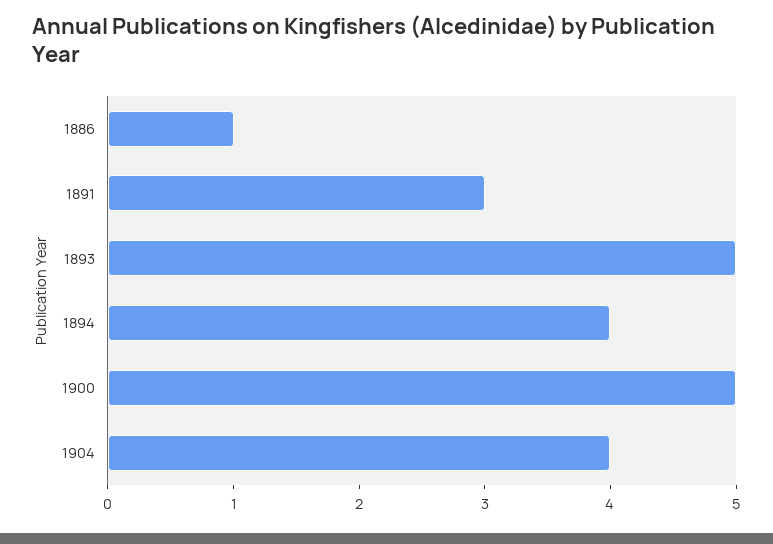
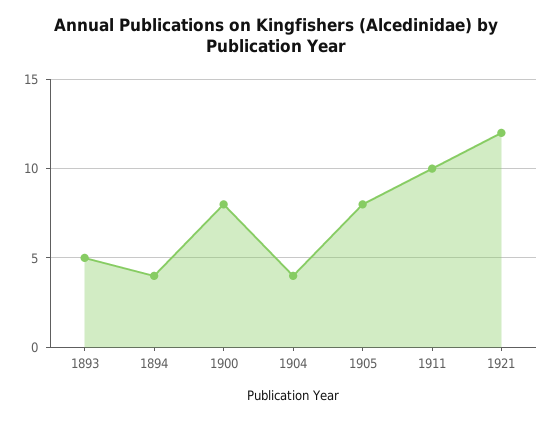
1886: 1 -> none
1891: 3 -> none
1900: 5 -> 8
1905: none -> 8
1911: none -> 10
1921: none -> 12

